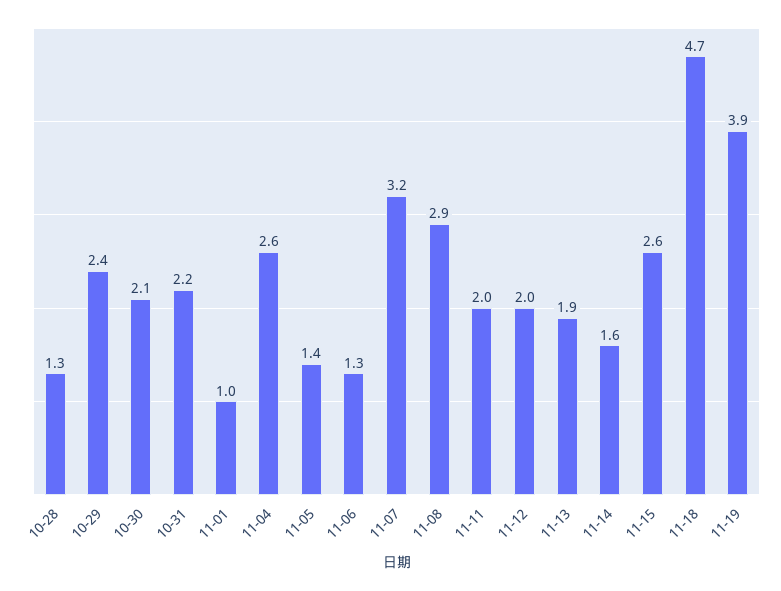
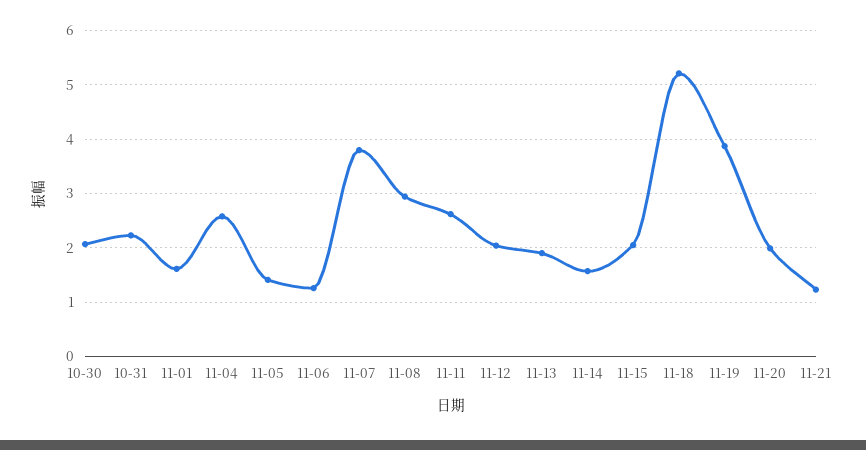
10-28: 1.3 -> none
10-29: 2.4 -> none
11-01: 1 -> 1.6
11-07: 3.2 -> 3.8
11-11: 2 -> 2.6
11-15: 2.6 -> 2
11-18: 4.7 -> 5.2
11-20: none -> 2
11-21: none -> 1.2

